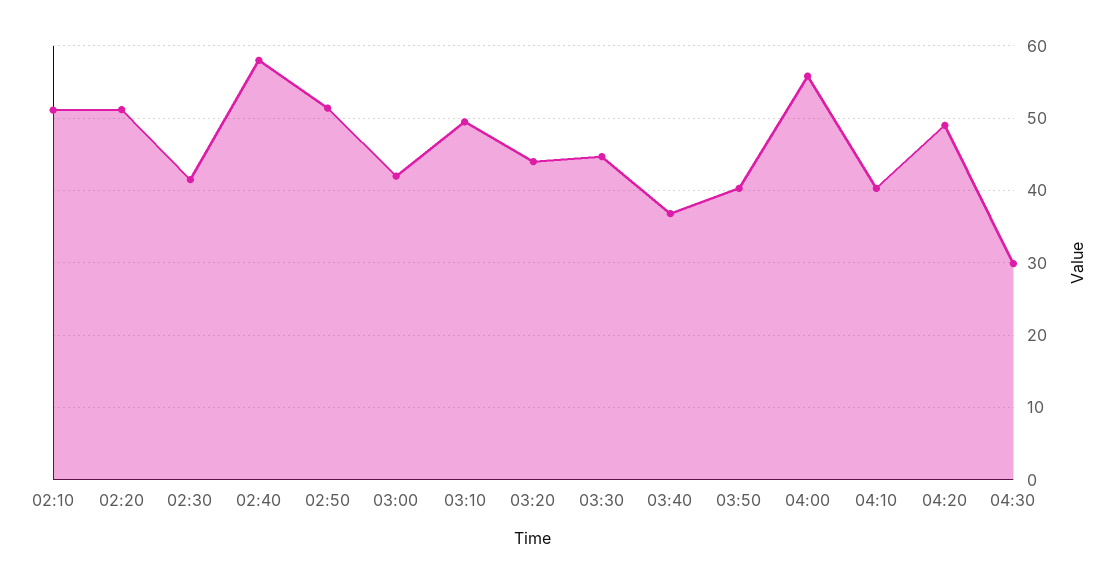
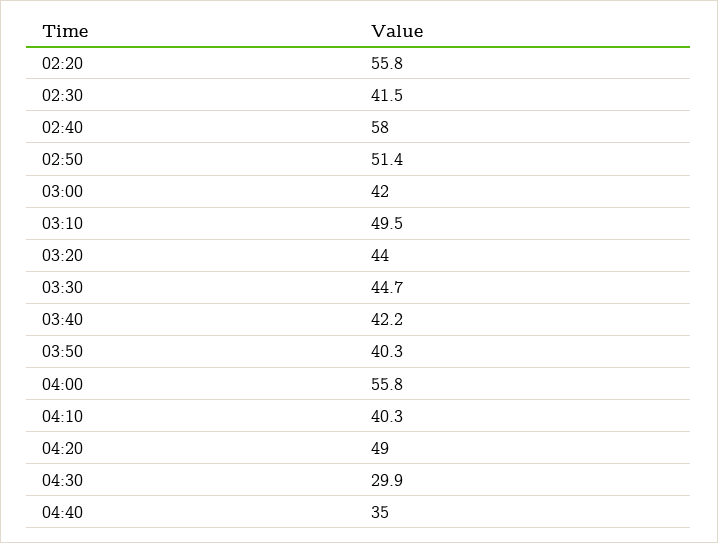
02:10: 51 -> none
02:20: 51 -> 55.8
03:40: 37 -> 42.2
04:40: none -> 35

